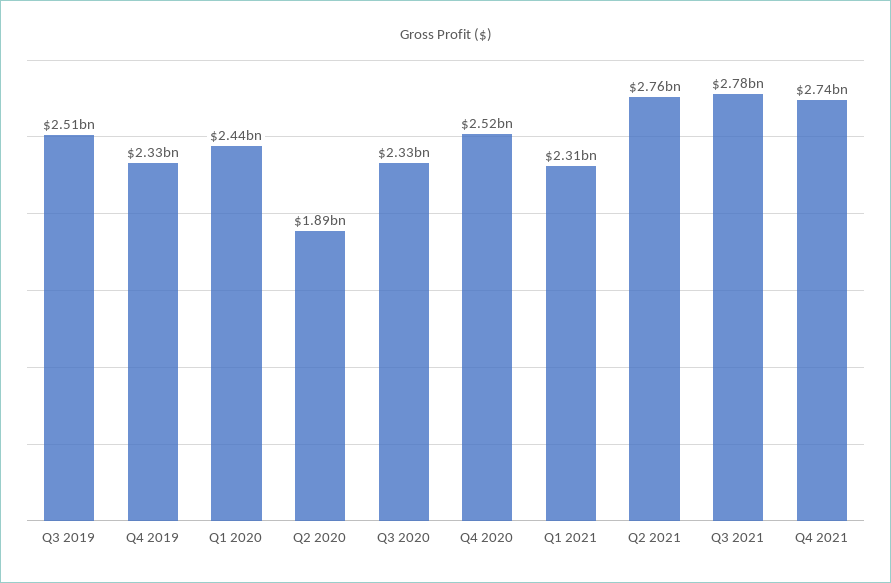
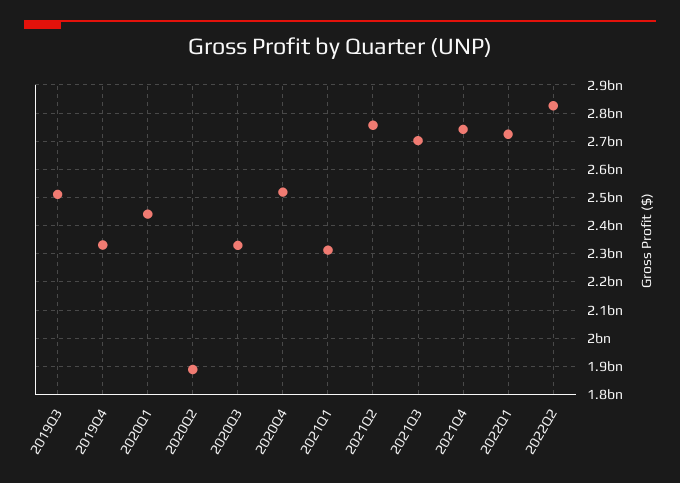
Q3 2021: 2780000000 -> 2700000000
2022Q1: none -> 2725000000
2022Q2: none -> 2825000000

